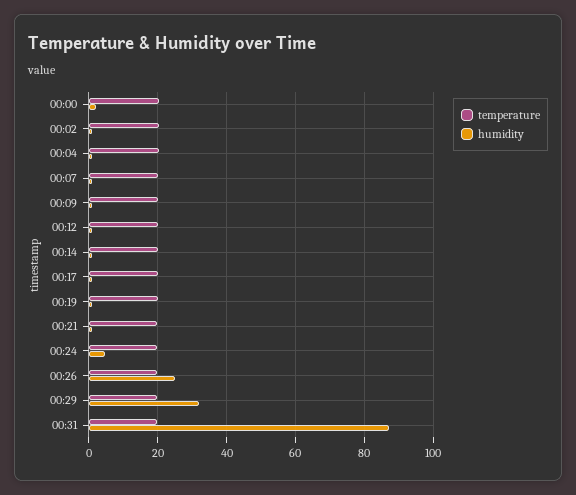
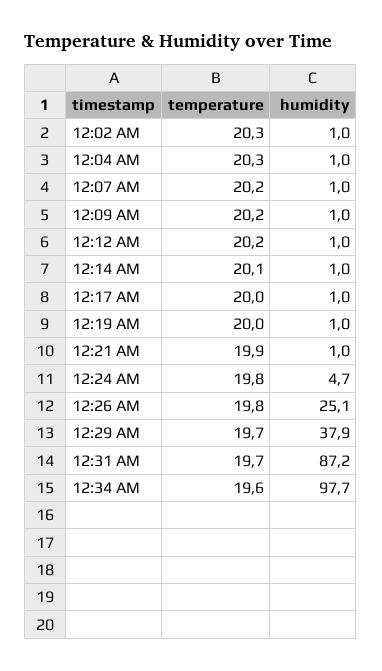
temperature, 00:00: 20 -> none
humidity, 00:00: 2 -> none
humidity, 00:29: 32 -> 37.9
temperature, 12:34 AM: none -> 19.6
humidity, 12:34 AM: none -> 97.7

